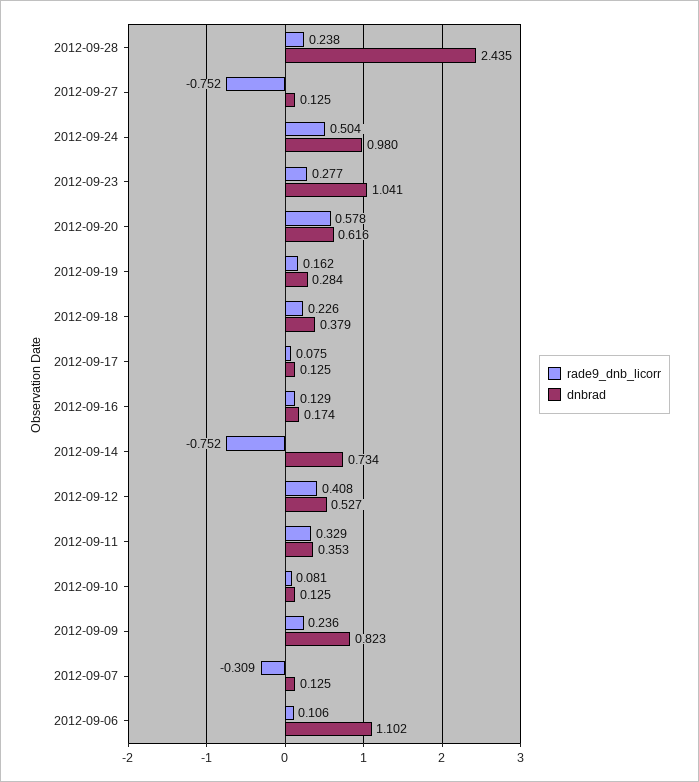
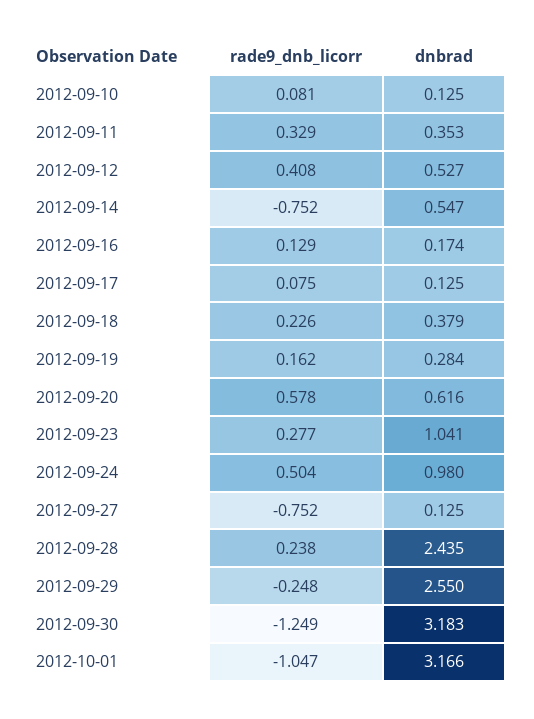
dnbrad, 2012-09-14: 0.734 -> 0.547
rade9_dnb_licorr, 2012-09-09: 0.236 -> none
dnbrad, 2012-09-09: 0.823 -> none
rade9_dnb_licorr, 2012-09-07: -0.309 -> none
dnbrad, 2012-09-07: 0.125 -> none
rade9_dnb_licorr, 2012-09-06: 0.106 -> none
dnbrad, 2012-09-06: 1.102 -> none
rade9_dnb_licorr, 2012-09-29: none -> -0.248
dnbrad, 2012-09-29: none -> 2.55
rade9_dnb_licorr, 2012-09-30: none -> -1.249
dnbrad, 2012-09-30: none -> 3.183
rade9_dnb_licorr, 2012-10-01: none -> -1.047
dnbrad, 2012-10-01: none -> 3.166

